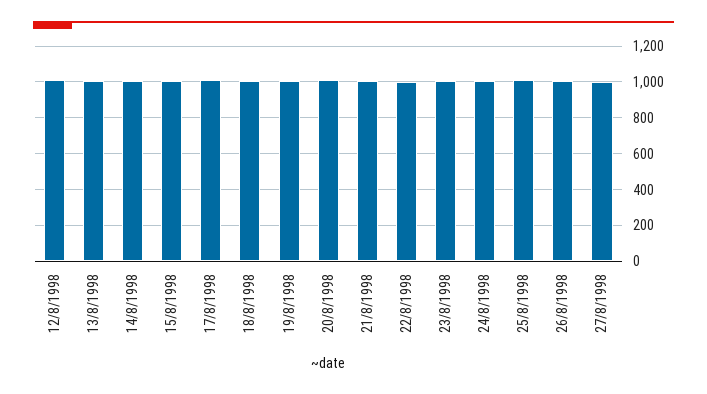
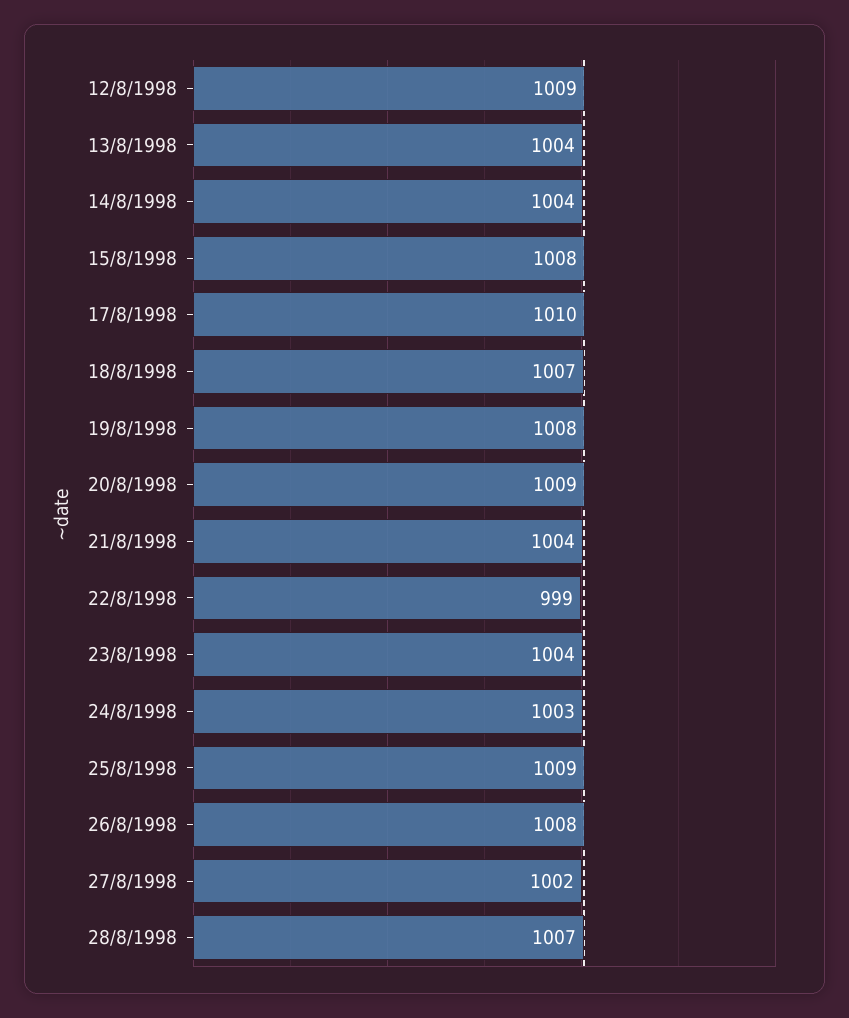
28/8/1998: none -> 1007

